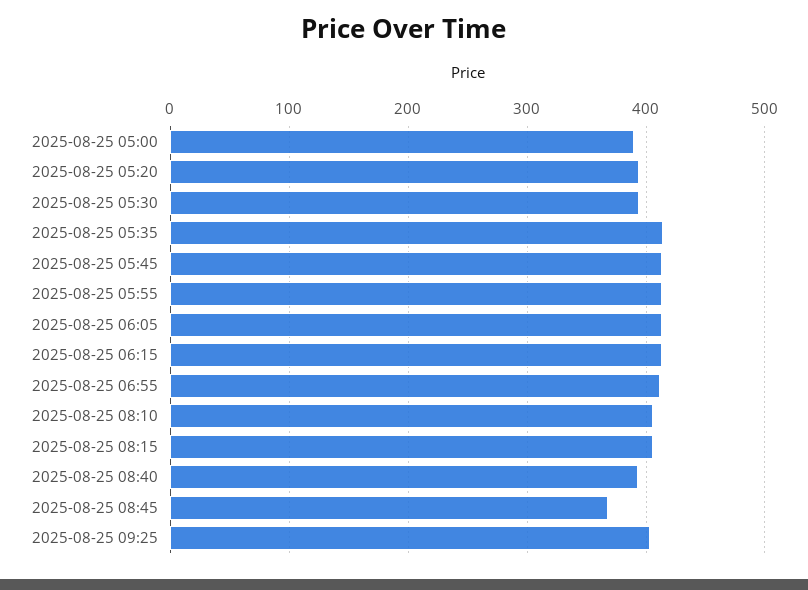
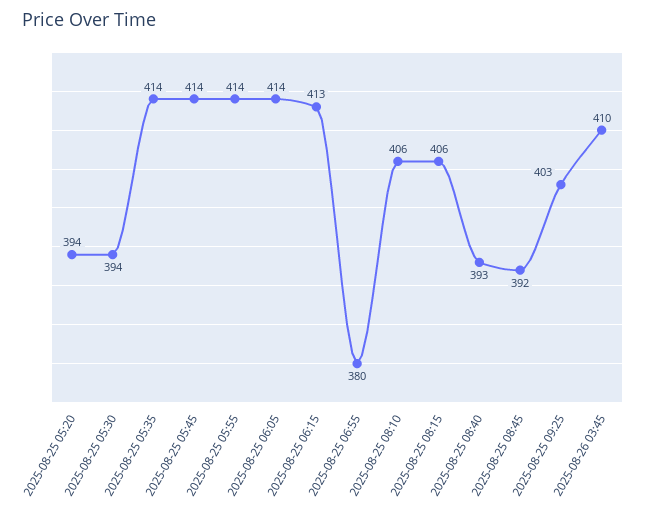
2025-08-25 05:00: 390 -> none
2025-08-25 06:55: 410 -> 380
2025-08-25 08:45: 370 -> 392
2025-08-26 03:45: none -> 410

